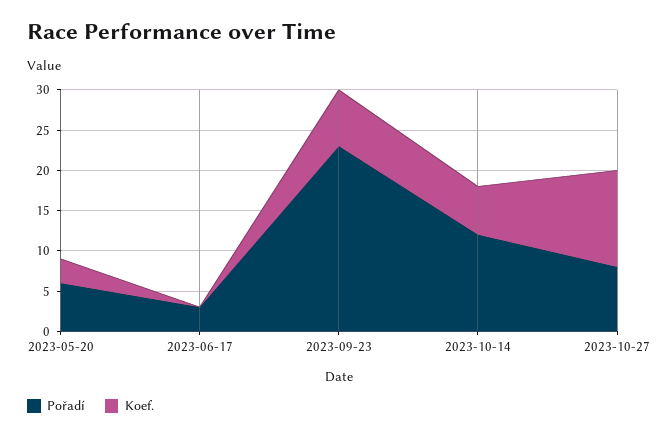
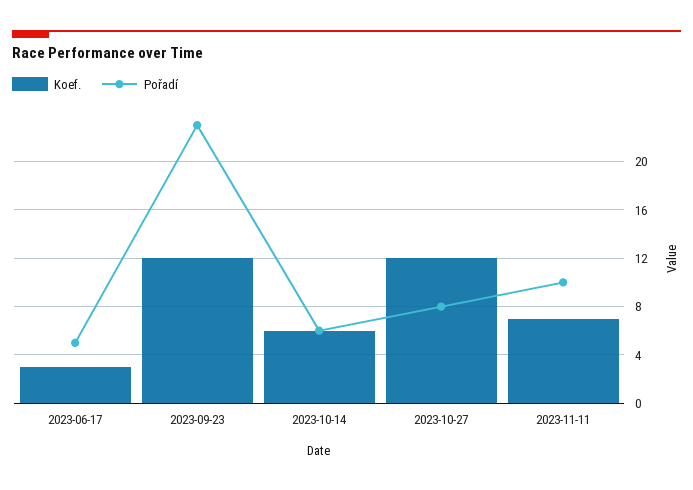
Pořadí, 2023-05-20: 6 -> none
Koef., 2023-05-20: 3 -> none
Pořadí, 2023-06-17: 3 -> 5
Koef., 2023-06-17: 0 -> 3
Koef., 2023-09-23: 7 -> 12
Pořadí, 2023-10-14: 12 -> 6
Koef., 2023-11-11: none -> 7
Pořadí, 2023-11-11: none -> 10

